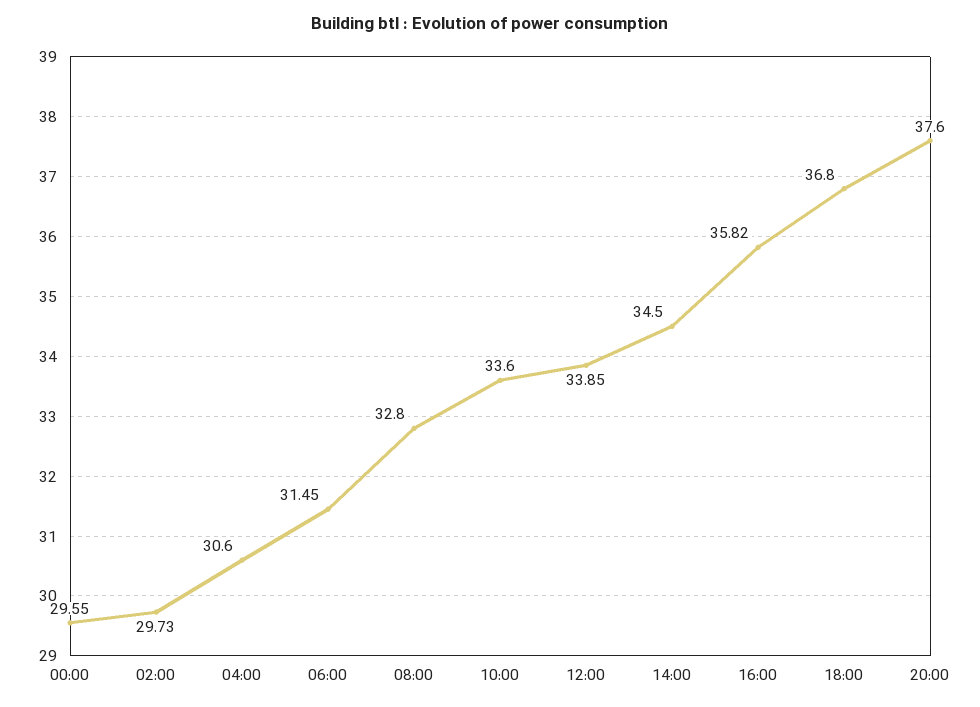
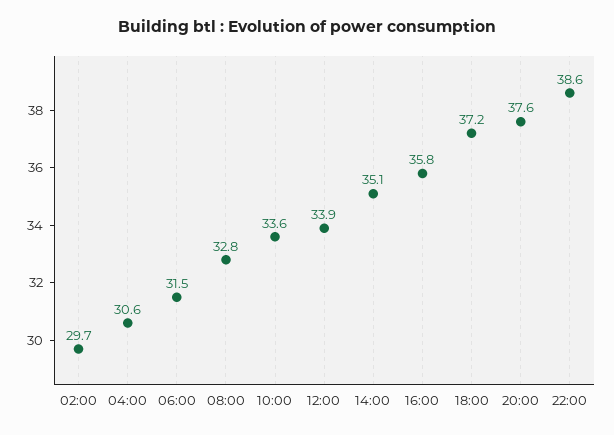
00:00: 29.55 -> none
14:00: 34.5 -> 35.1
18:00: 36.8 -> 37.2
22:00: none -> 38.6

